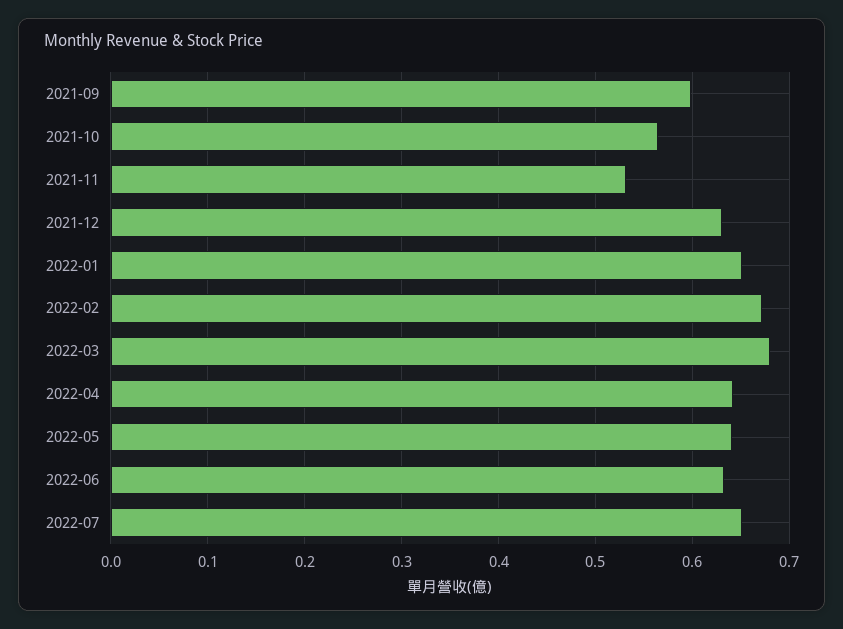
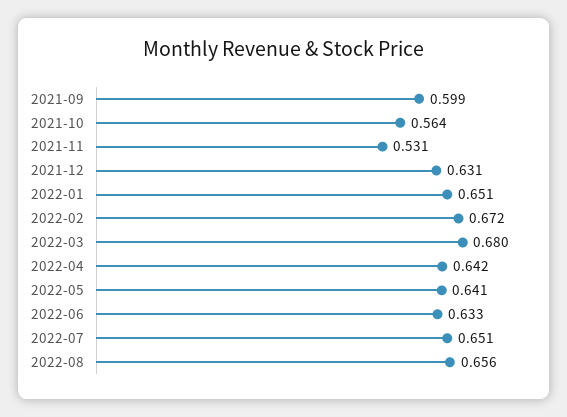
2022-08: none -> 0.656

